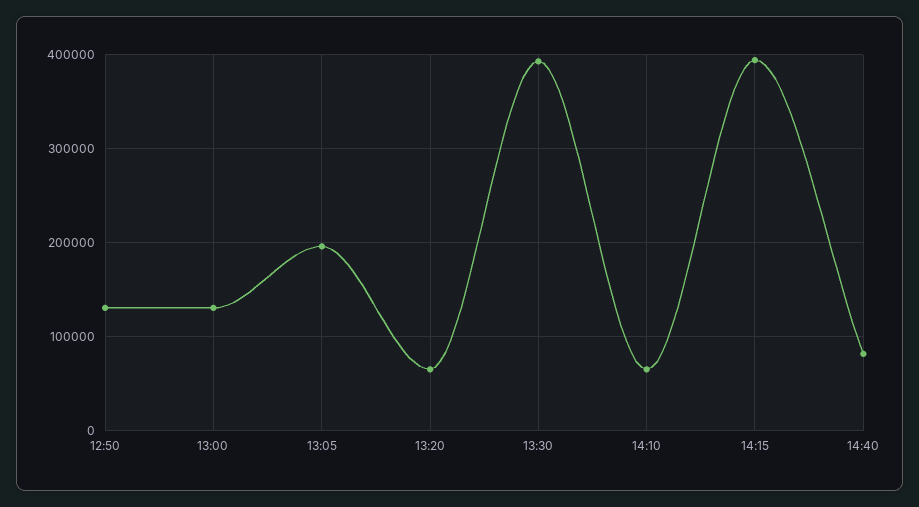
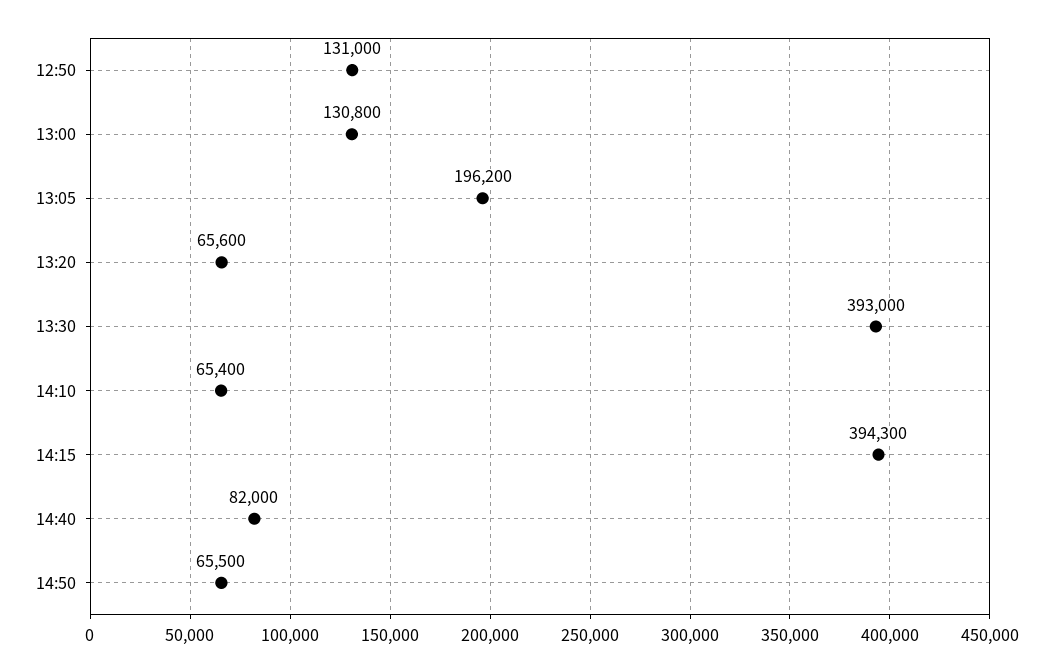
14:50: none -> 65500

